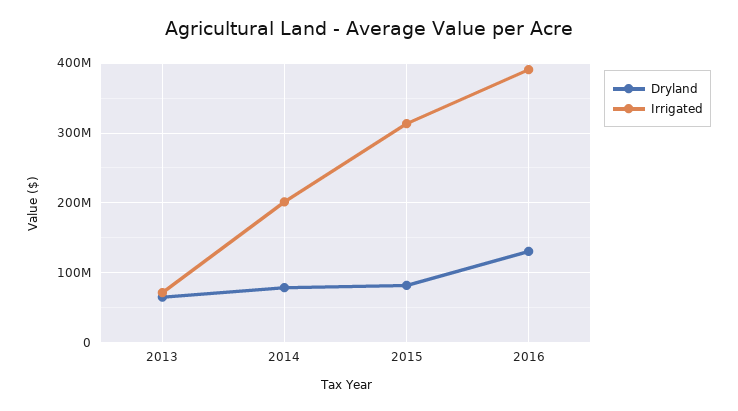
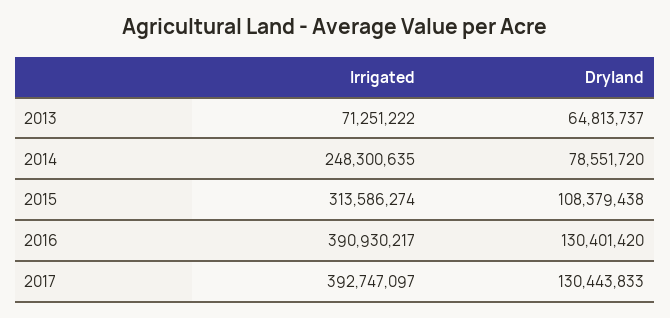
Irrigated, 2014: 200000000 -> 248300635
Dryland, 2015: 80000000 -> 108379438
Irrigated, 2017: none -> 392747097
Dryland, 2017: none -> 130443833

